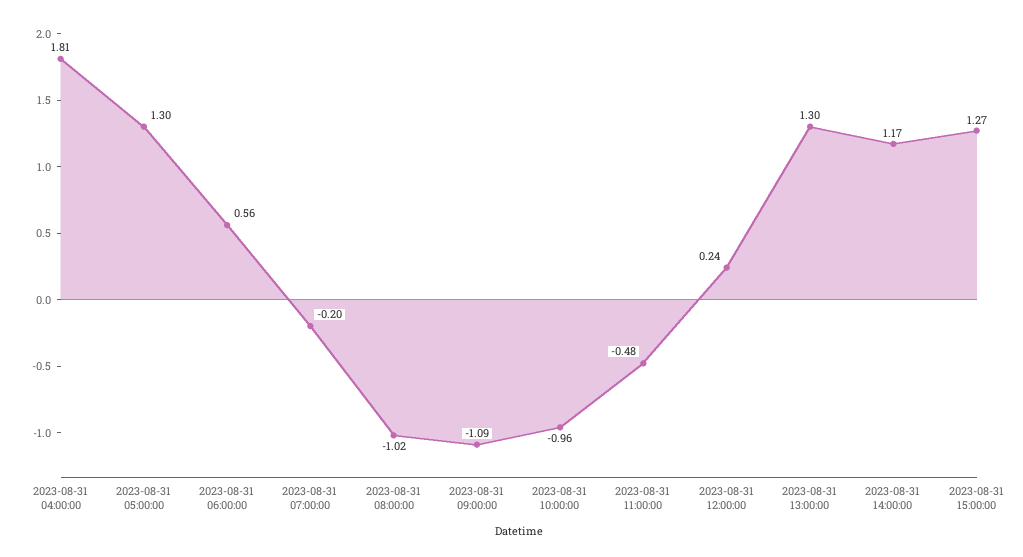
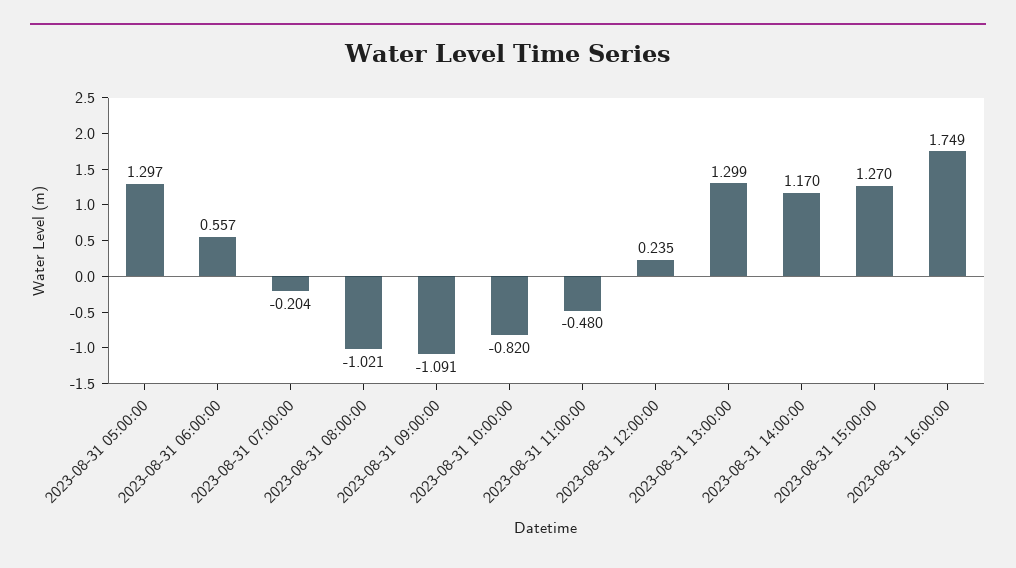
2023-08-31 04:00:00: 1.81 -> none
2023-08-31 10:00:00: -0.96 -> -0.82
2023-08-31 16:00:00: none -> 1.749

